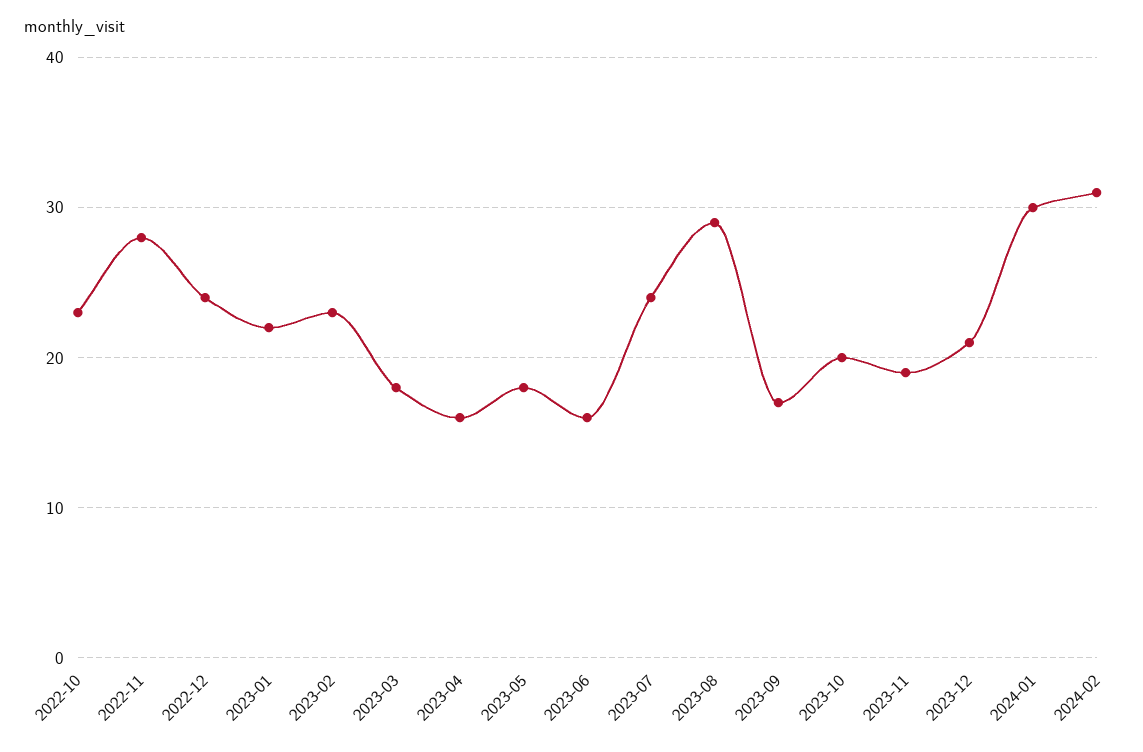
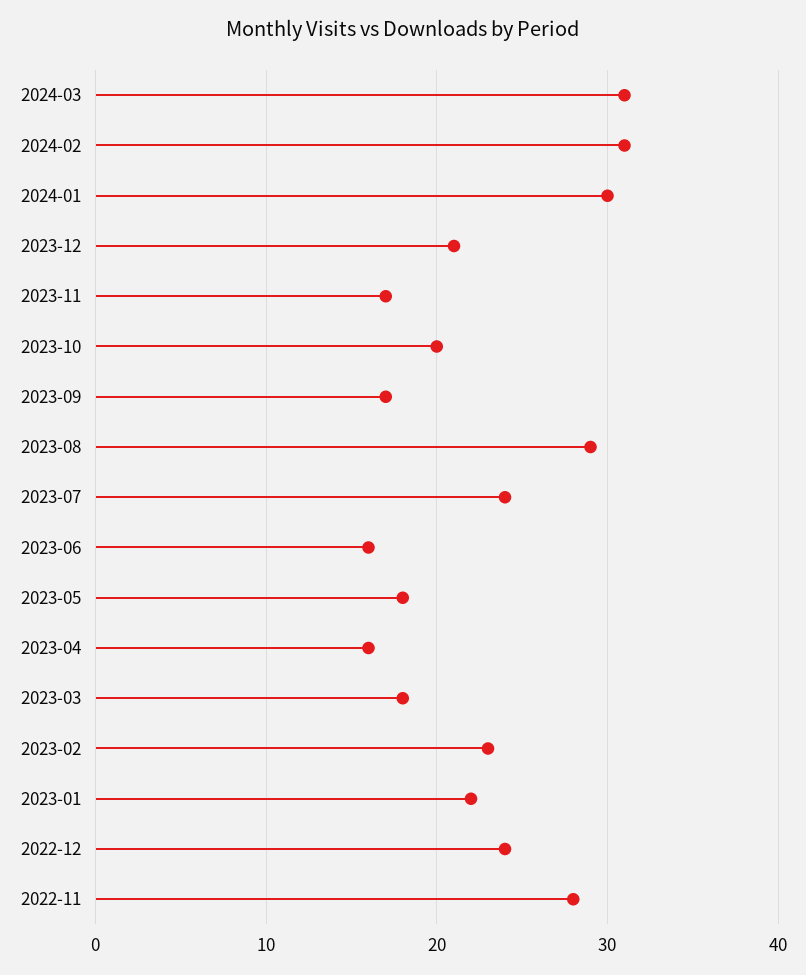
2022-10: 23 -> none
2023-11: 19 -> 17
2024-03: none -> 31

